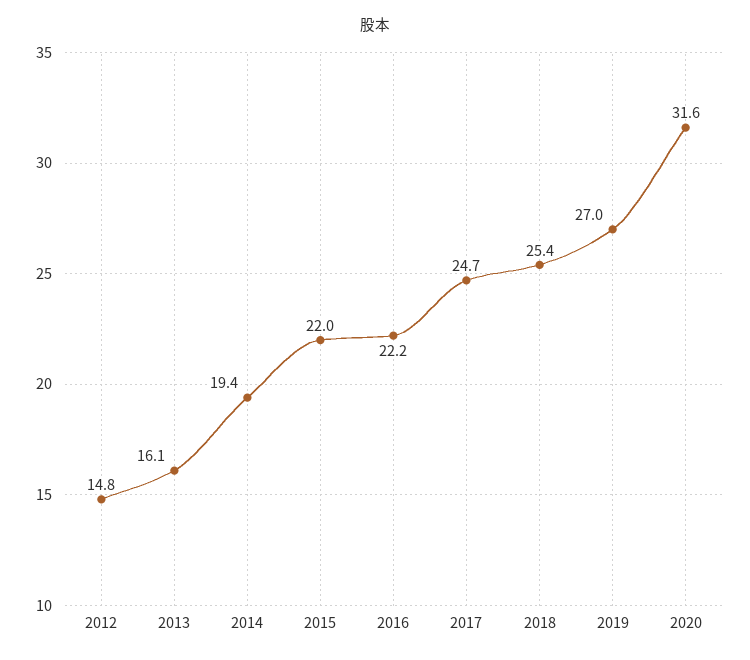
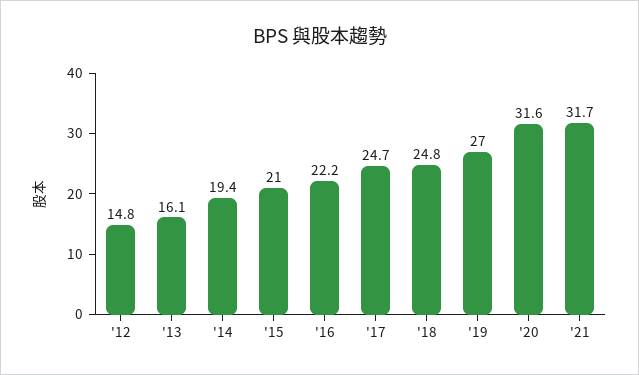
2015: 22 -> 21
2018: 25.4 -> 24.8
'21: none -> 31.7

